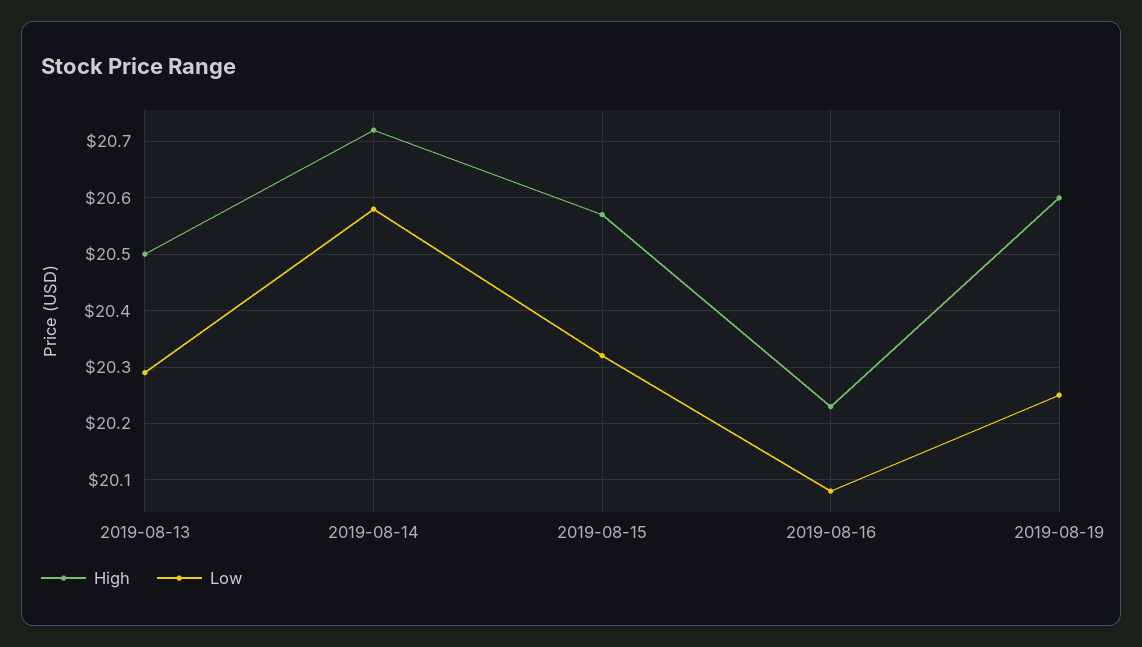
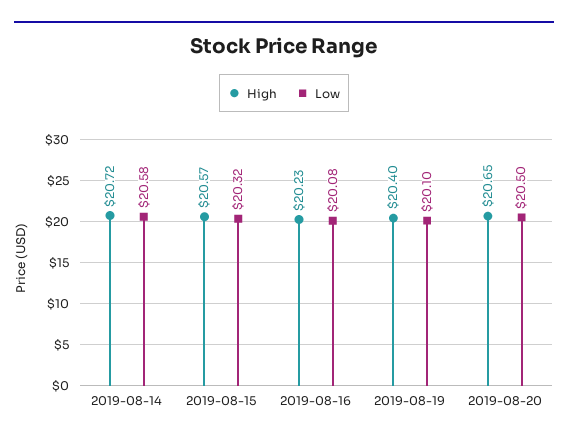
High, 2019-08-13: 20.5 -> none
Low, 2019-08-13: 20.3 -> none
High, 2019-08-19: 20.6 -> 20.4
Low, 2019-08-19: 20.25 -> 20.1
High, 2019-08-20: none -> 20.65
Low, 2019-08-20: none -> 20.5

